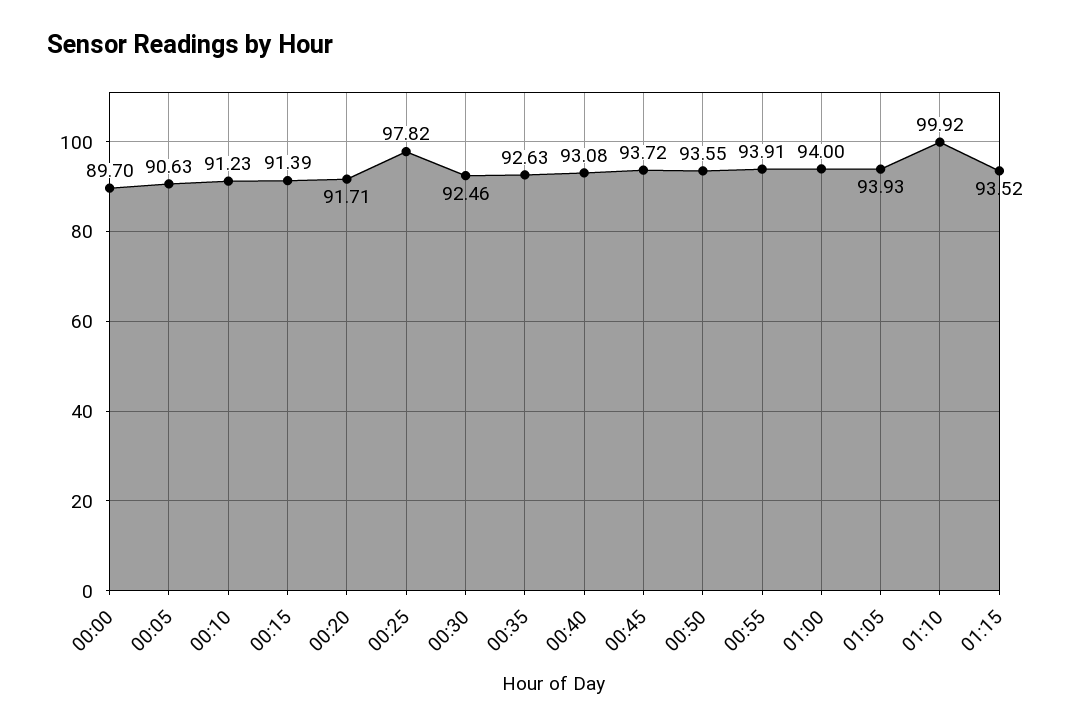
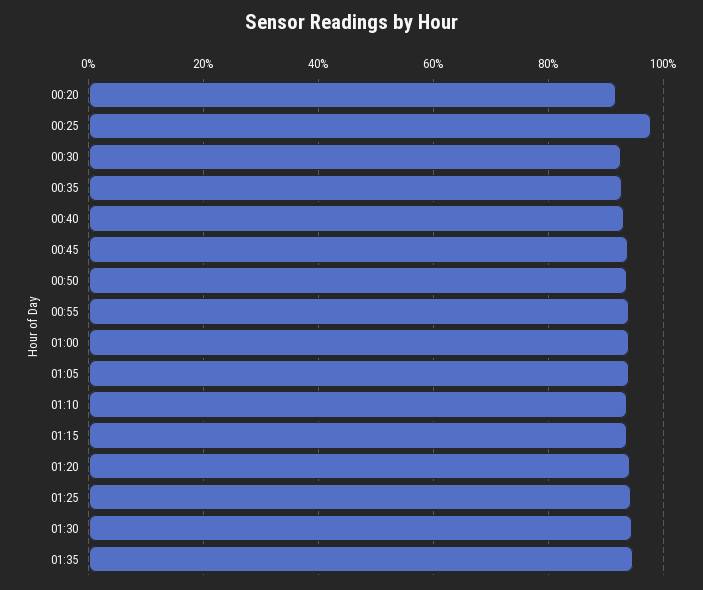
00:00: 89.7 -> none
00:05: 90.63 -> none
00:10: 91.23 -> none
00:15: 91.39 -> none
01:10: 99.92 -> 94
01:20: none -> 94
01:25: none -> 94
01:30: none -> 94
01:35: none -> 94

